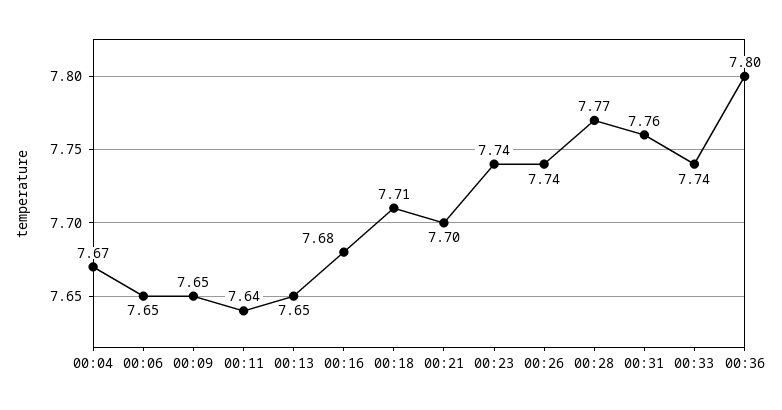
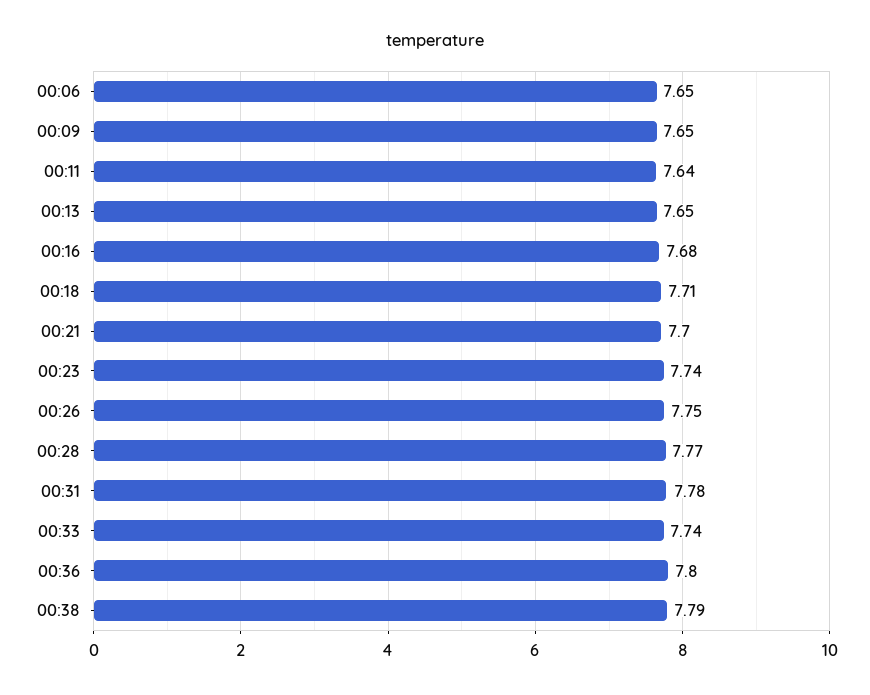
00:04: 7.67 -> none
00:26: 7.74 -> 7.75
00:31: 7.76 -> 7.78
00:38: none -> 7.79

